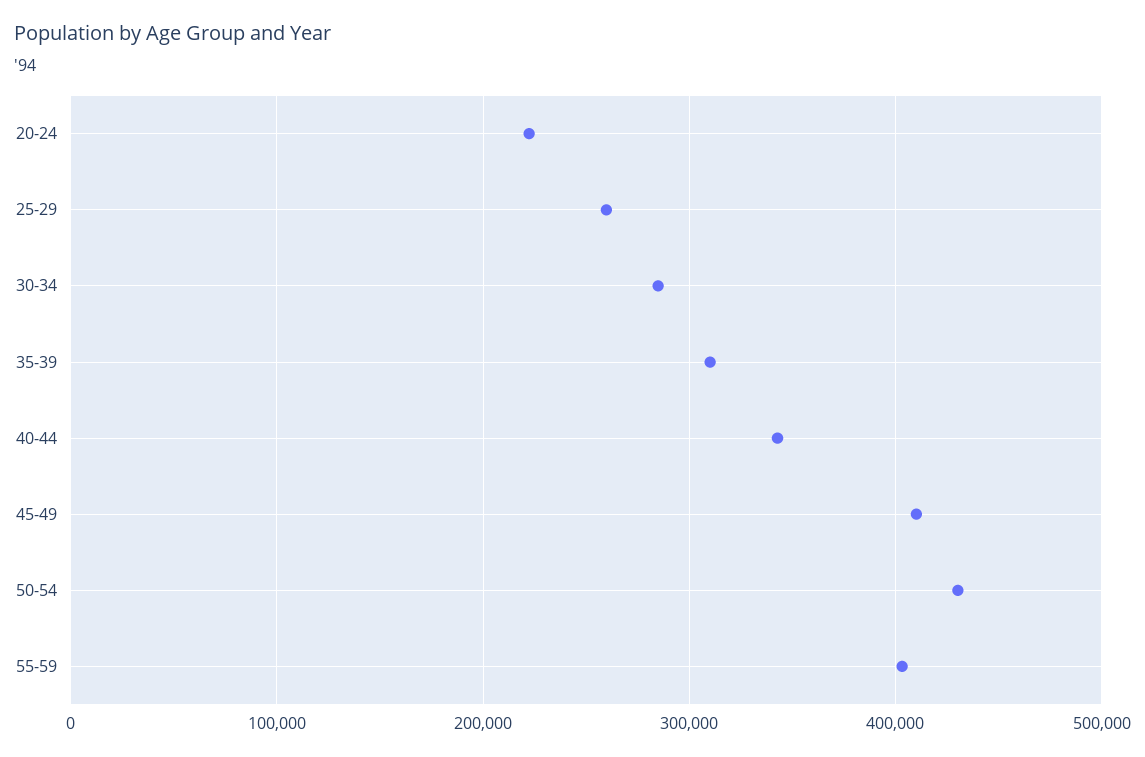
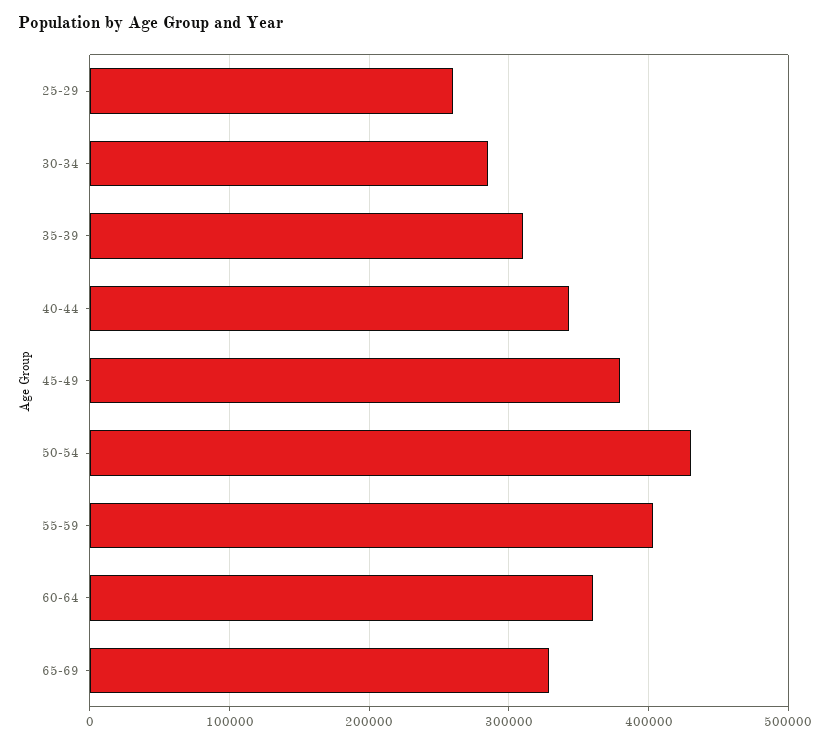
20-24: 220000 -> none
45-49: 410000 -> 380000
60-64: none -> 360000
65-69: none -> 330000

